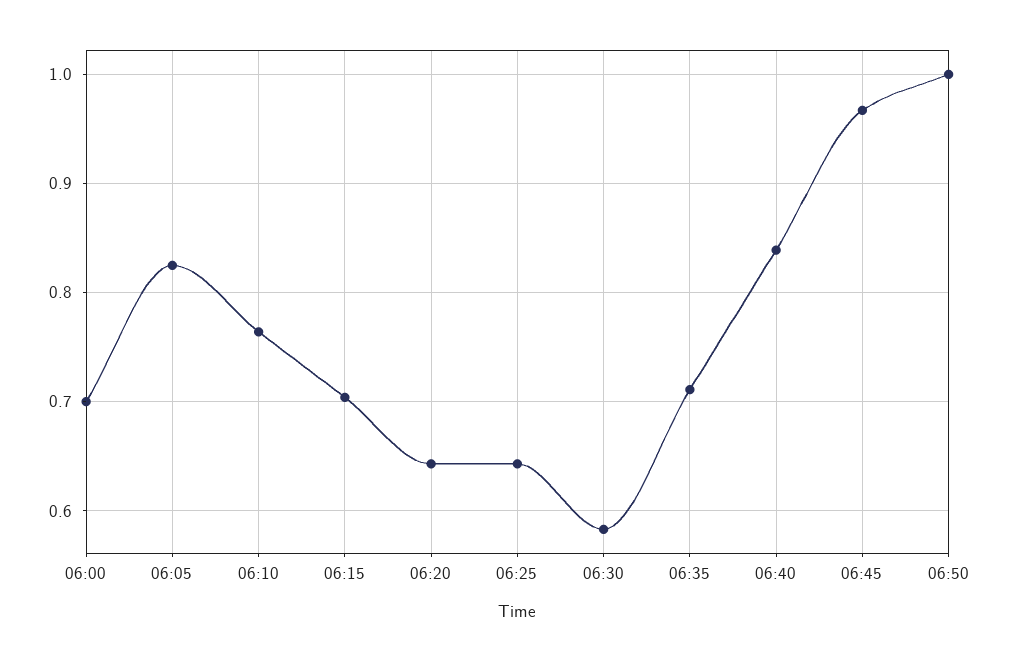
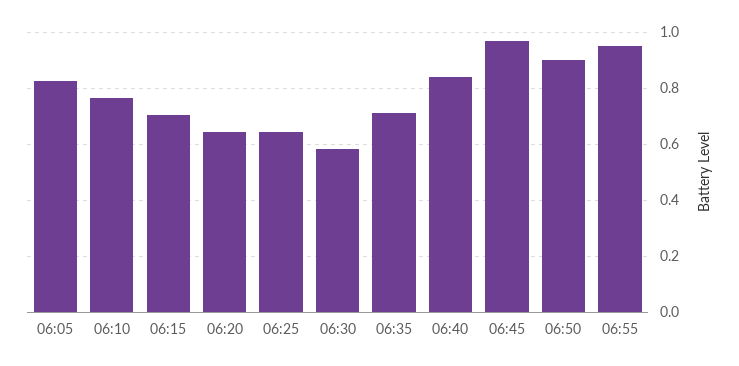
06:00: 0.7 -> none
06:50: 1 -> 0.9
06:55: none -> 0.95

